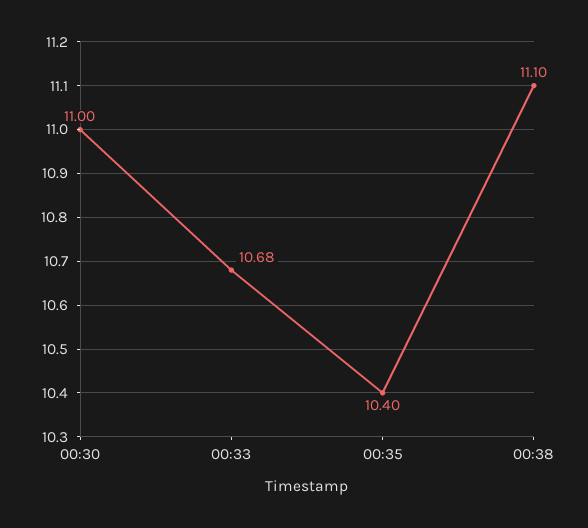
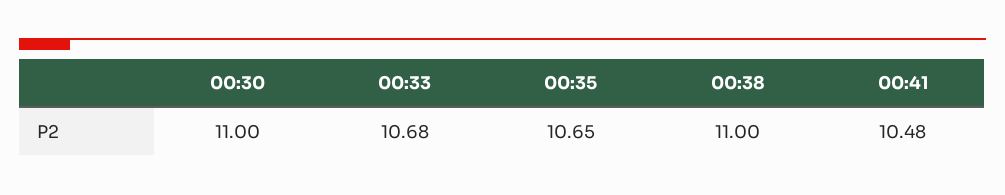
00:35: 10.4 -> 10.65
00:38: 11.1 -> 11
00:41: none -> 10.48

